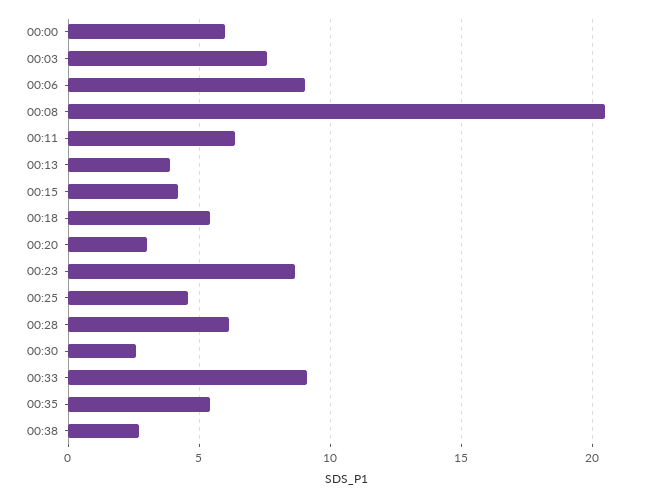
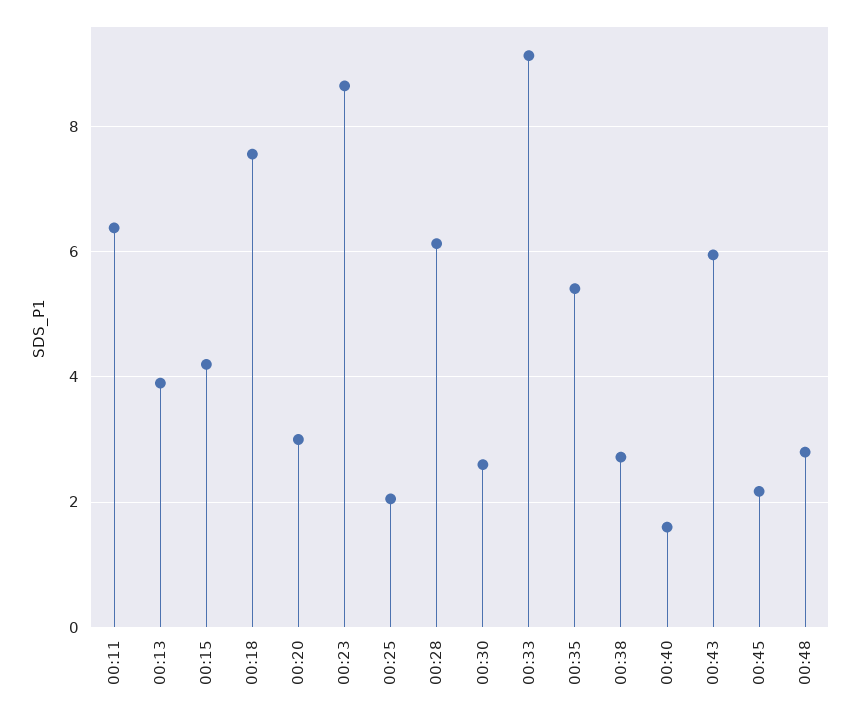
00:00: 6 -> none
00:03: 7.5 -> none
00:06: 9 -> none
00:08: 20.5 -> none
00:18: 5.5 -> 7.6
00:25: 4.5 -> 2
00:40: none -> 1.6
00:43: none -> 6
00:45: none -> 2.2
00:48: none -> 2.8

